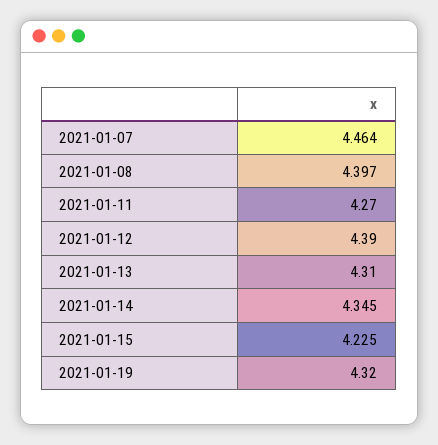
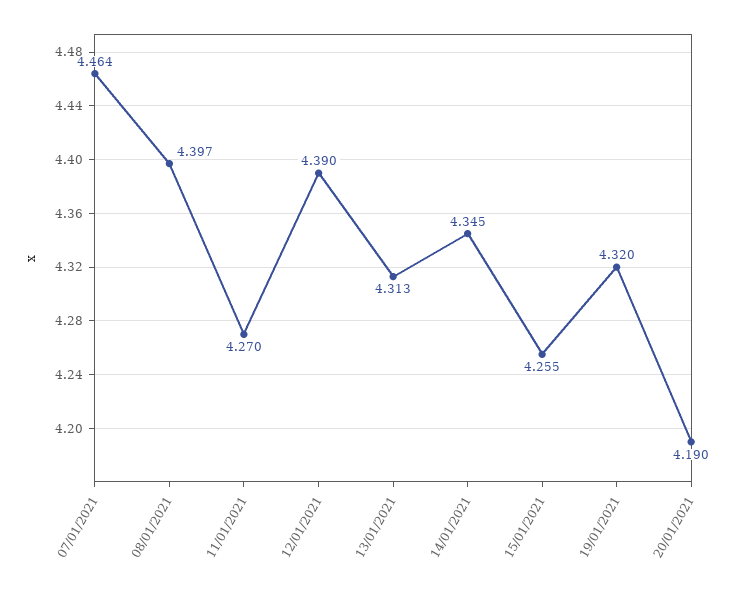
2021-01-13: 4.31 -> 4.313
2021-01-15: 4.225 -> 4.255
20/01/2021: none -> 4.19

